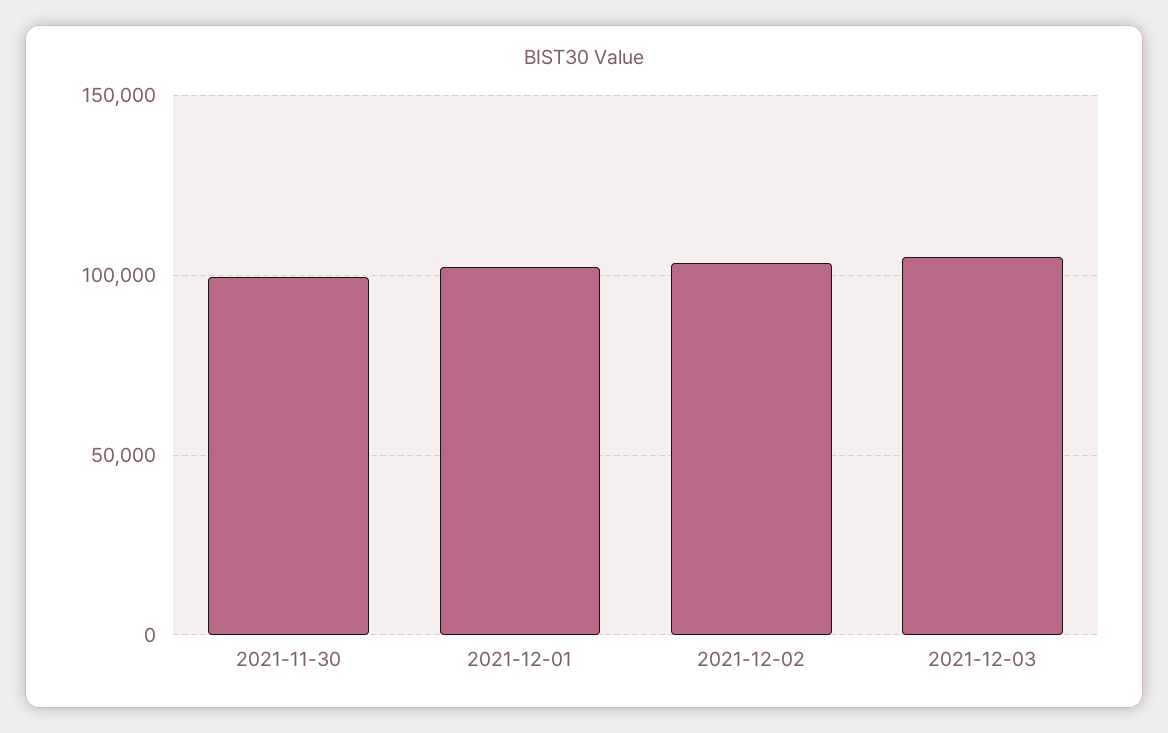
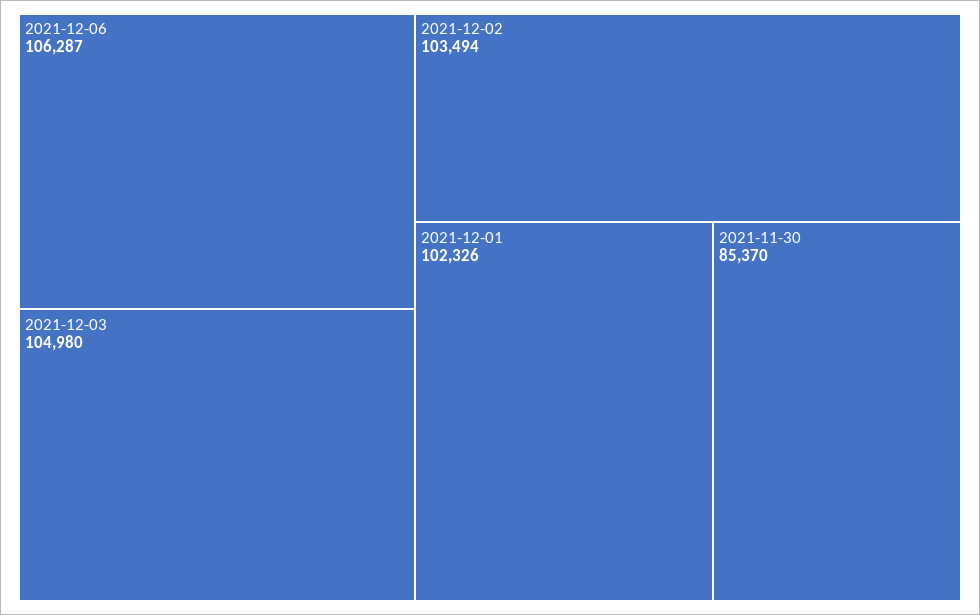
2021-11-30: 100000 -> 85370
2021-12-06: none -> 106287

